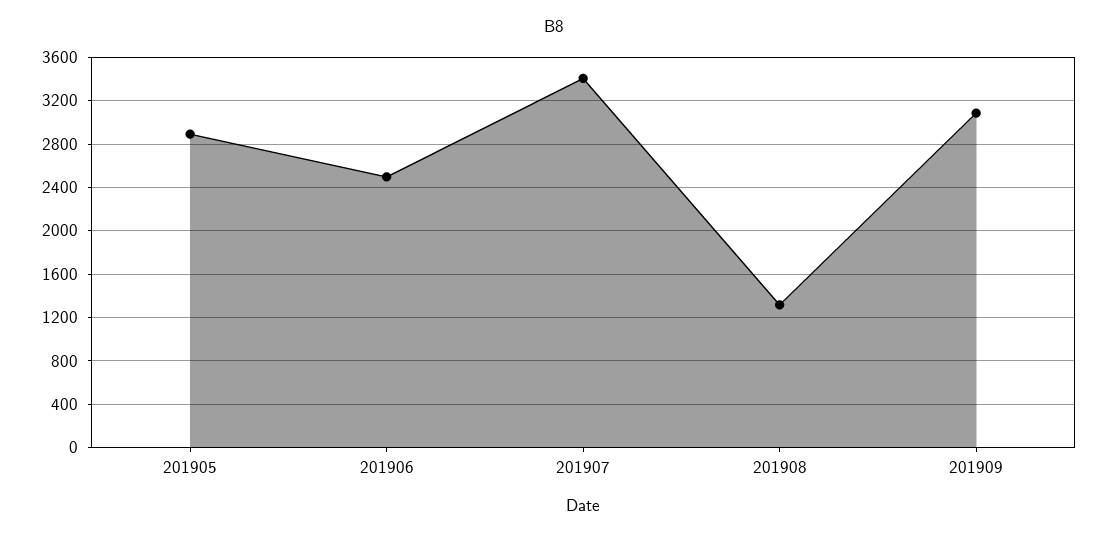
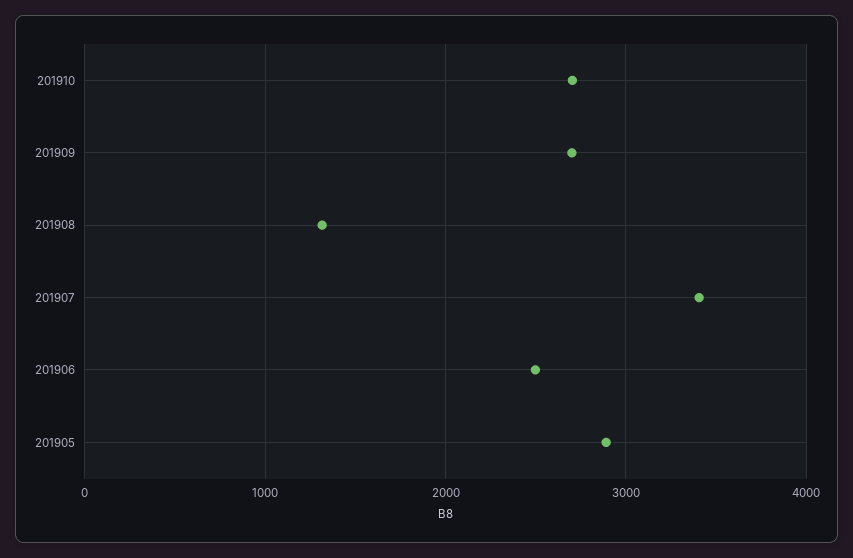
201909: 3100 -> 2700
201910: none -> 2700

